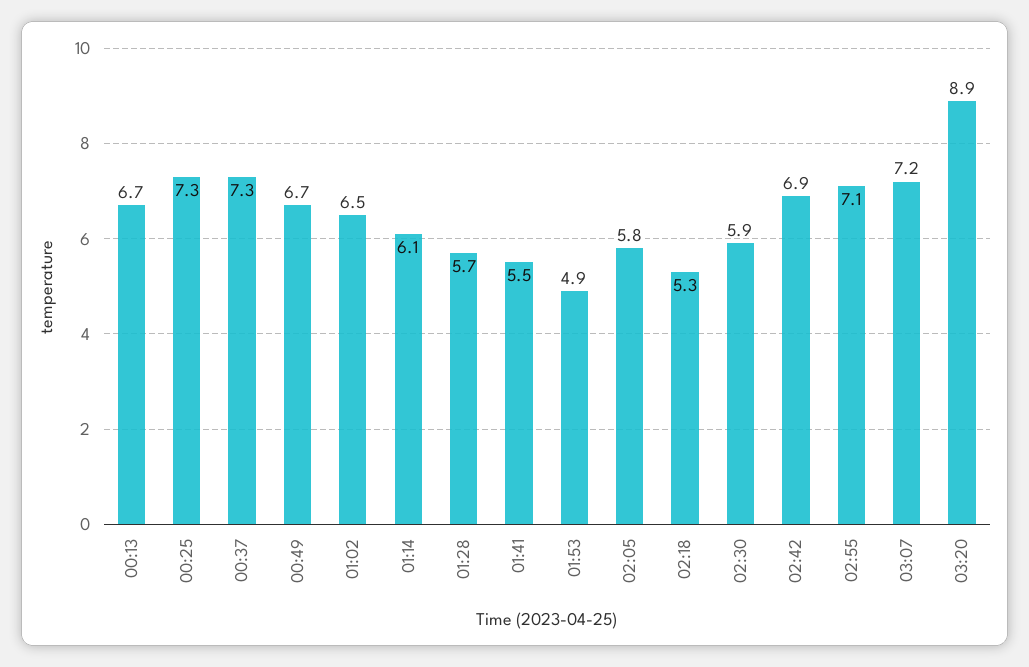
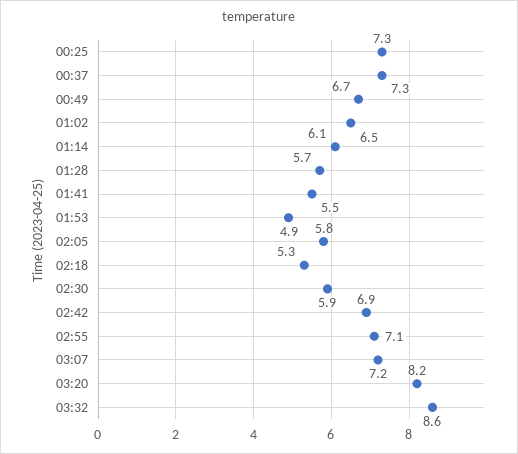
00:13: 6.7 -> none
03:20: 8.9 -> 8.2
03:32: none -> 8.6

